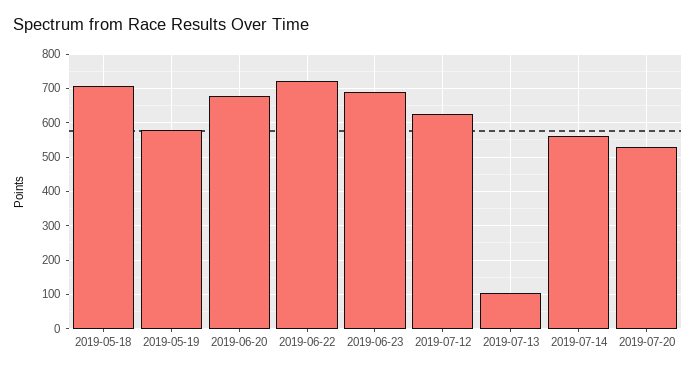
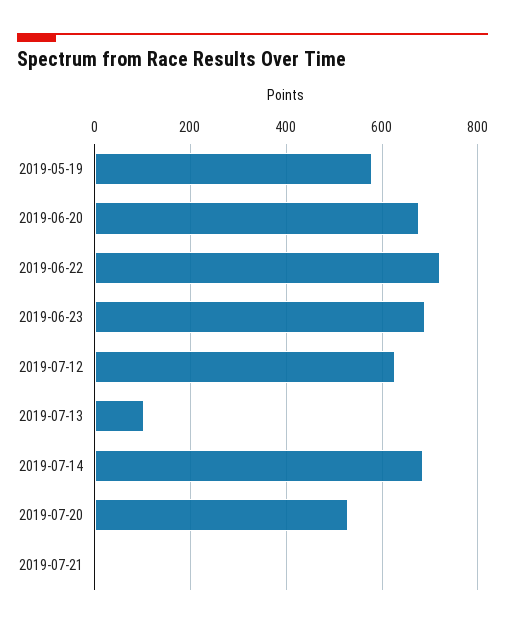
2019-05-18: 700 -> none
2019-07-14: 560 -> 680
2019-07-21: none -> 0

